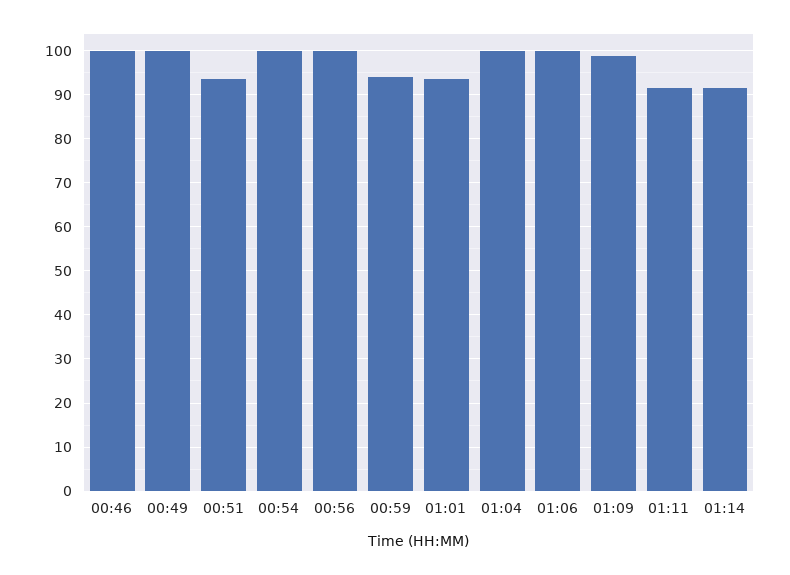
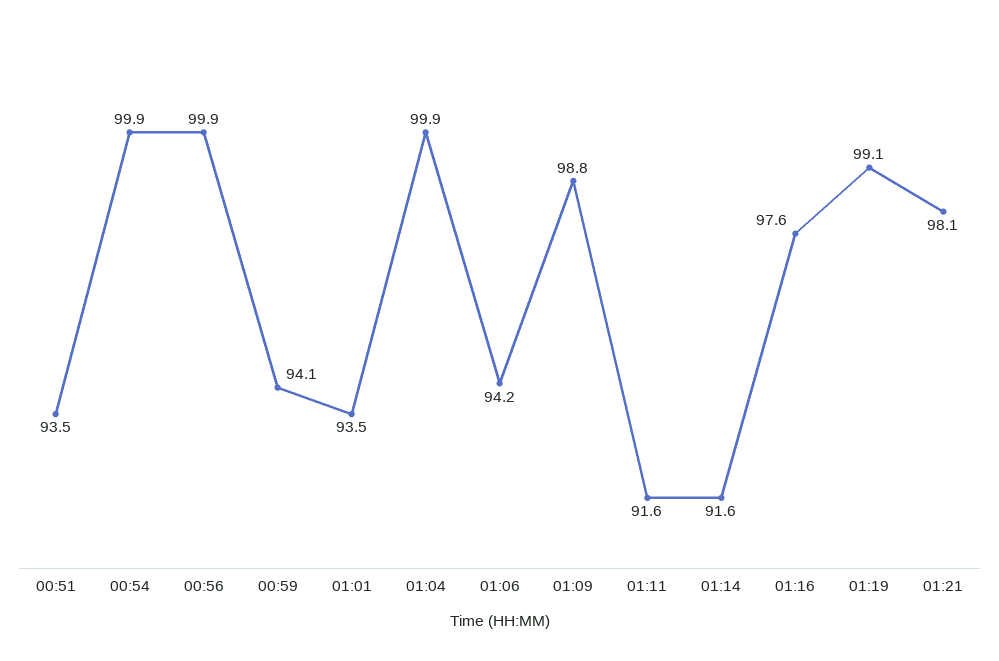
00:46: 100 -> none
00:49: 100 -> none
01:06: 100 -> 94.2
01:16: none -> 97.6
01:19: none -> 99.1
01:21: none -> 98.1

